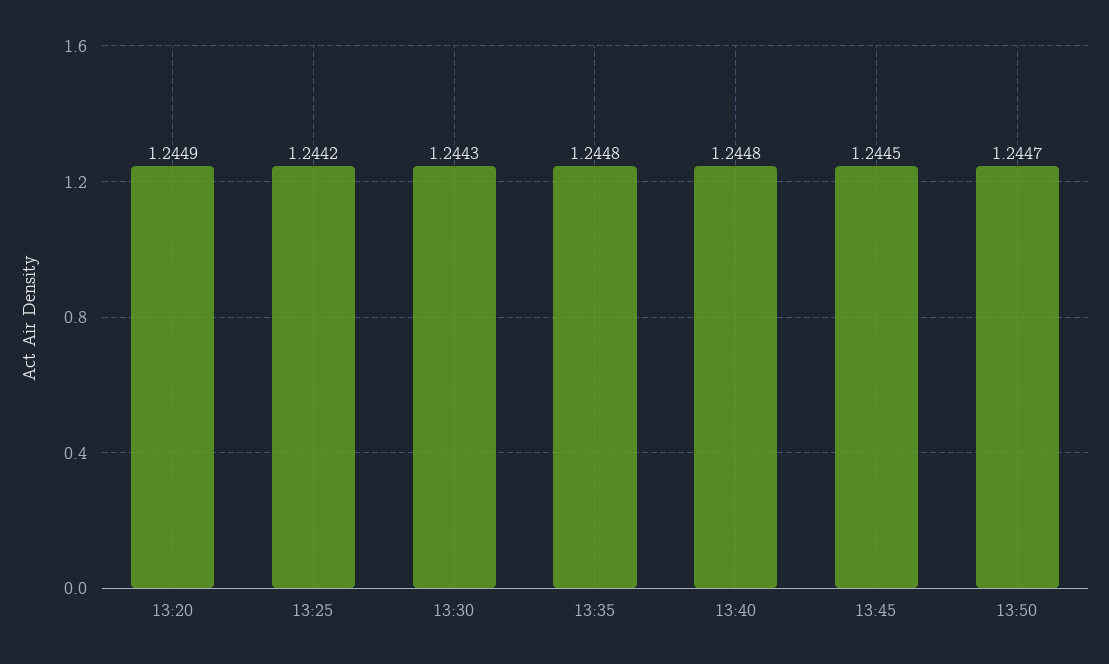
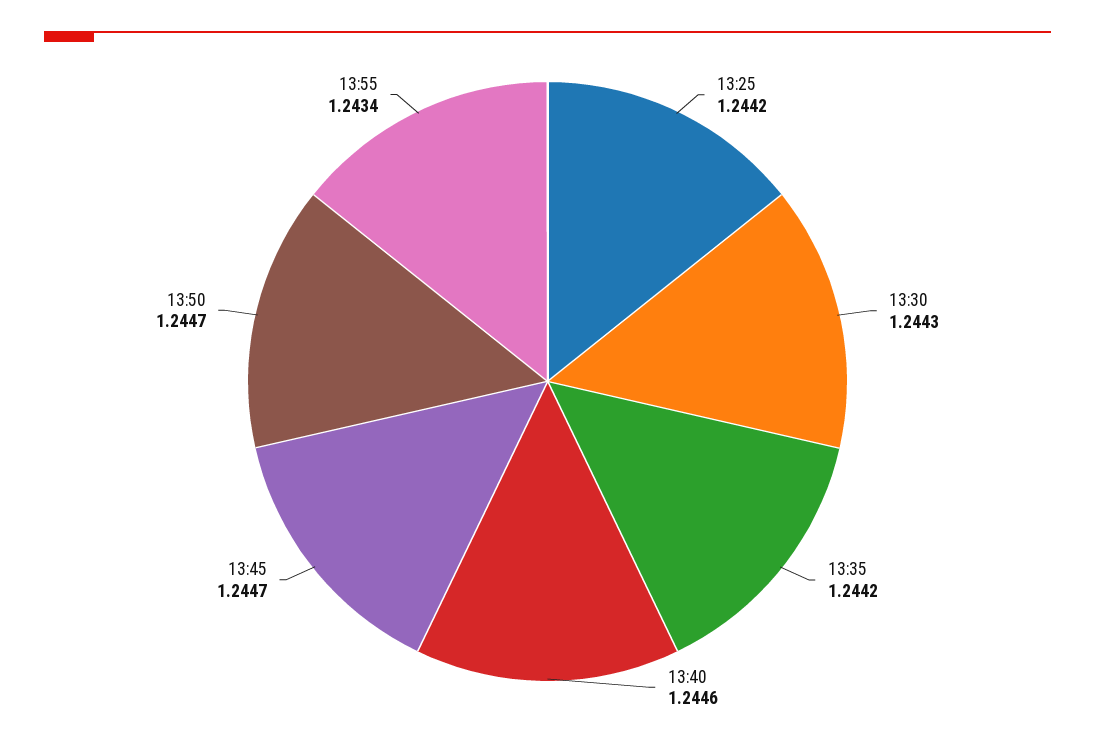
13:20: 1.2449 -> none
13:35: 1.2448 -> 1.2442
13:40: 1.2448 -> 1.2446
13:45: 1.2445 -> 1.2447
13:55: none -> 1.2434

